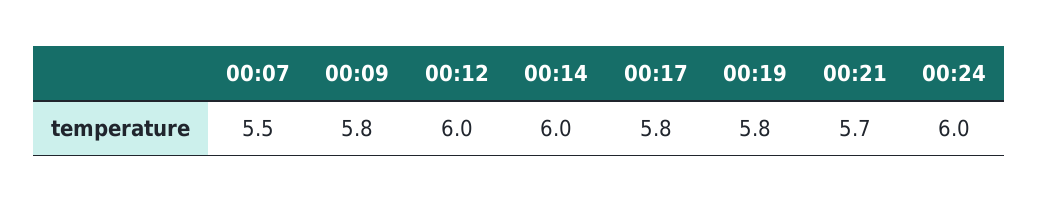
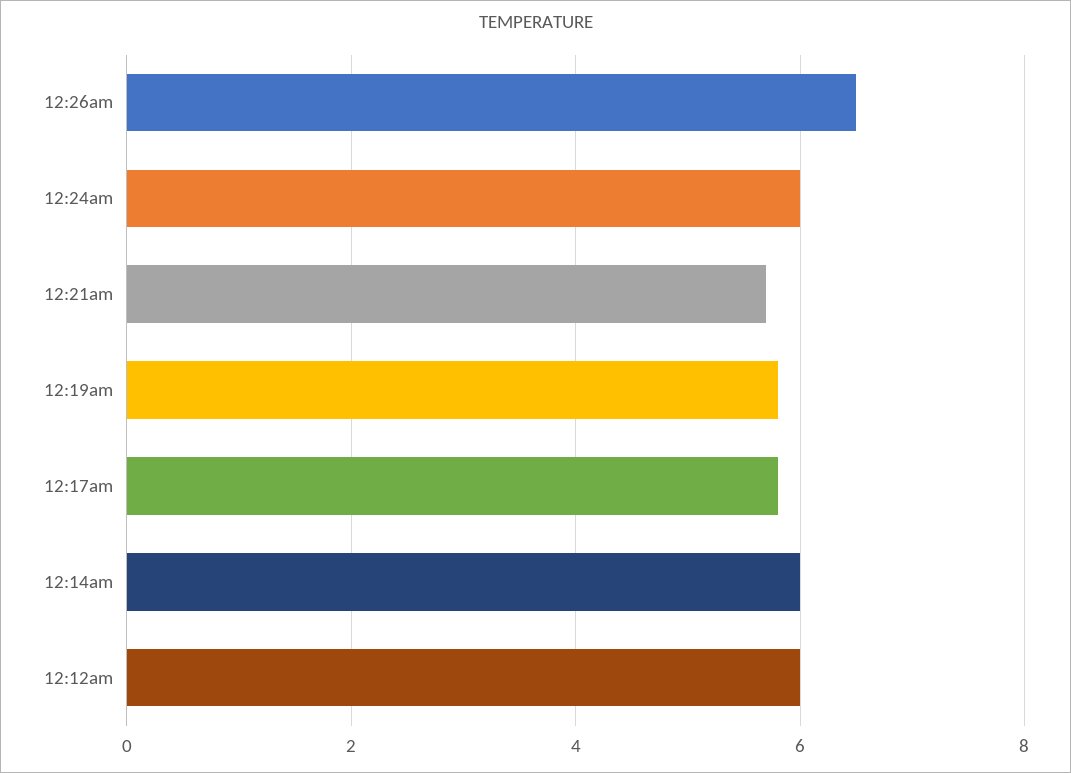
00:07: 5.5 -> none
00:09: 5.8 -> none
12:26am: none -> 6.5

